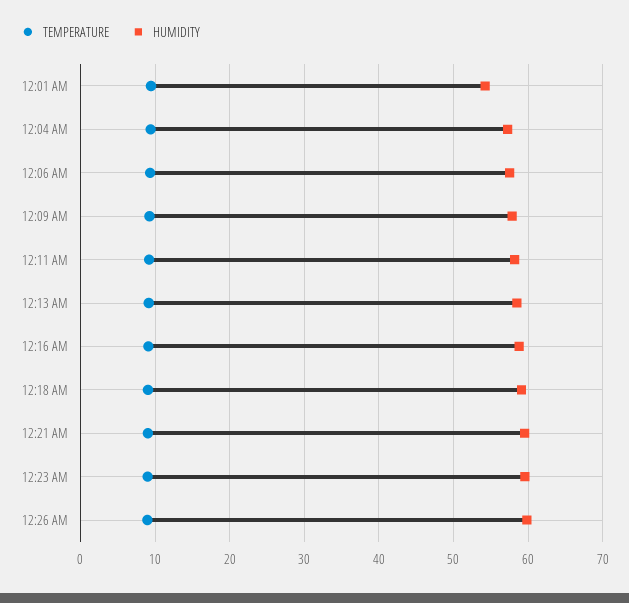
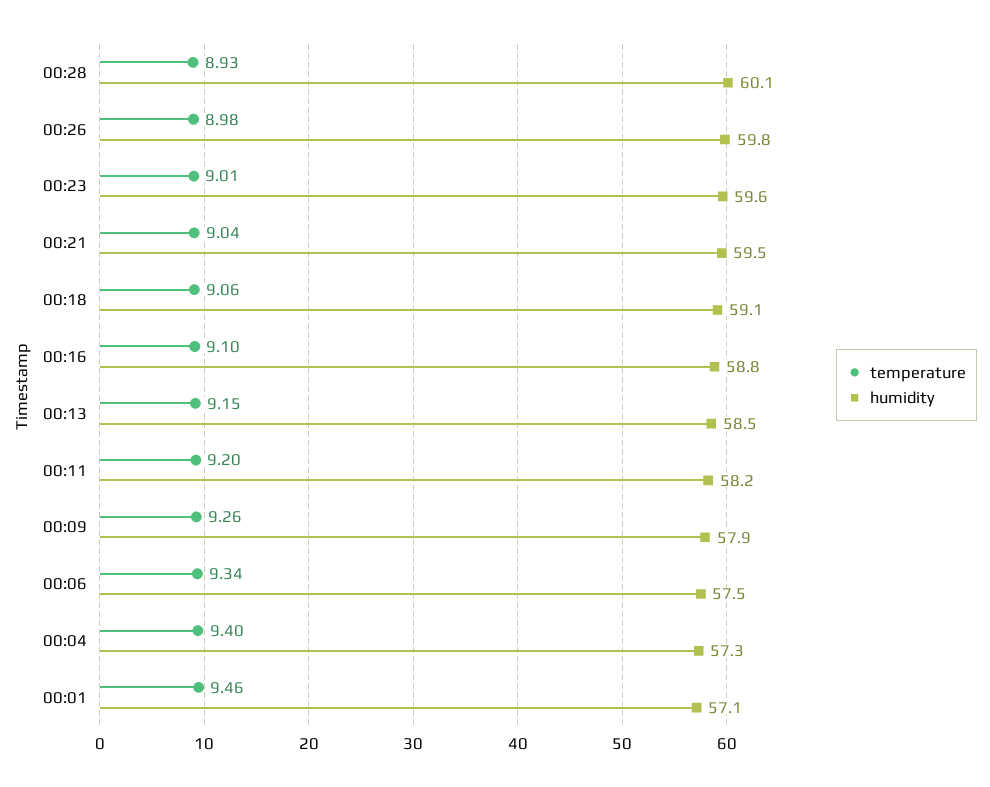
HUMIDITY, 12:01 AM: 54 -> 57.1
TEMPERATURE, 00:28: none -> 8.93
HUMIDITY, 00:28: none -> 60.1

